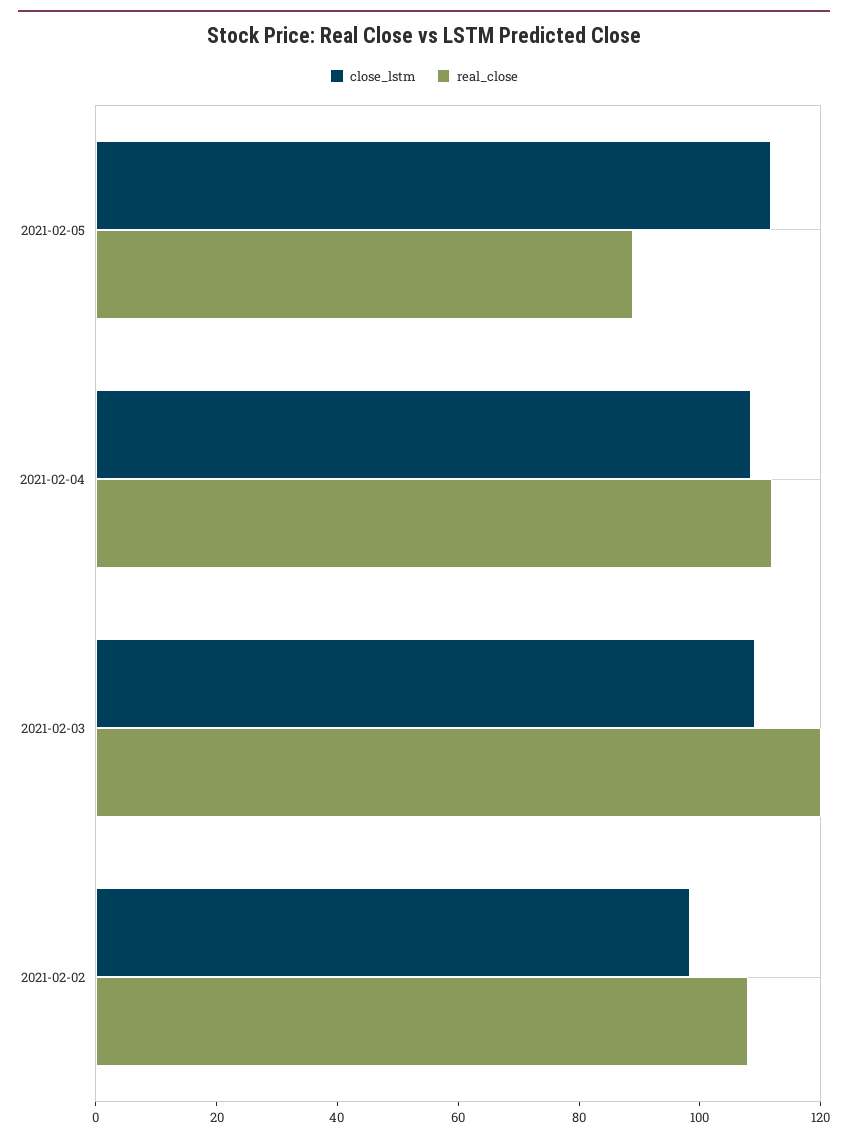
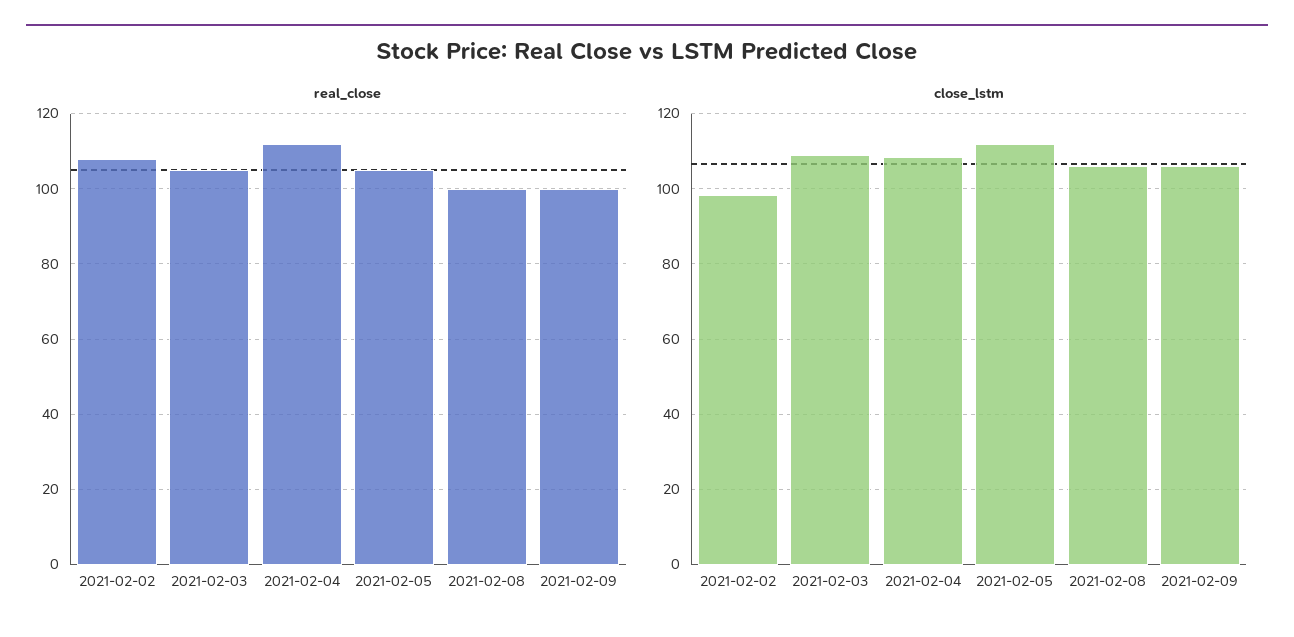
real_close, 2021-02-05: 90 -> 105
real_close, 2021-02-03: 120 -> 105
real_close, 2021-02-08: none -> 100
real_close, 2021-02-09: none -> 100
close_lstm, 2021-02-08: none -> 106
close_lstm, 2021-02-09: none -> 106

